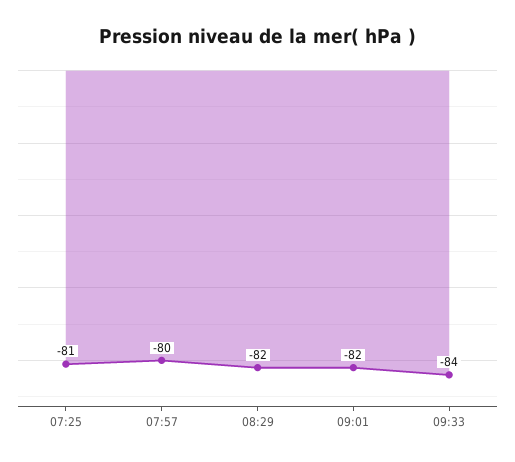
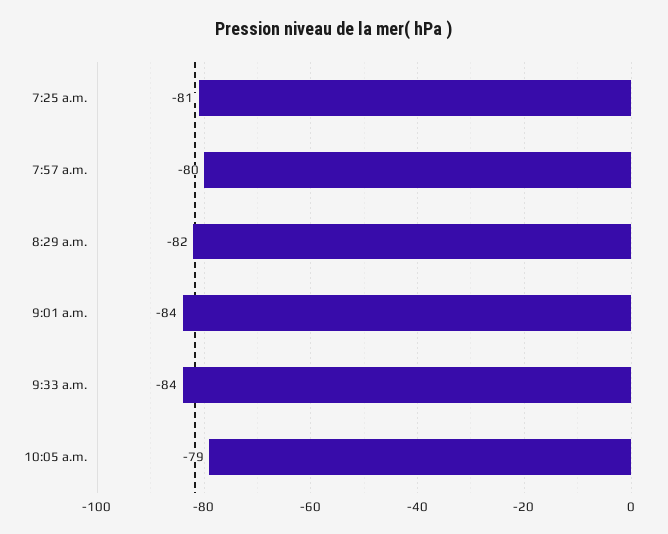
09:01: -82 -> -84
10:05 a.m.: none -> -79

